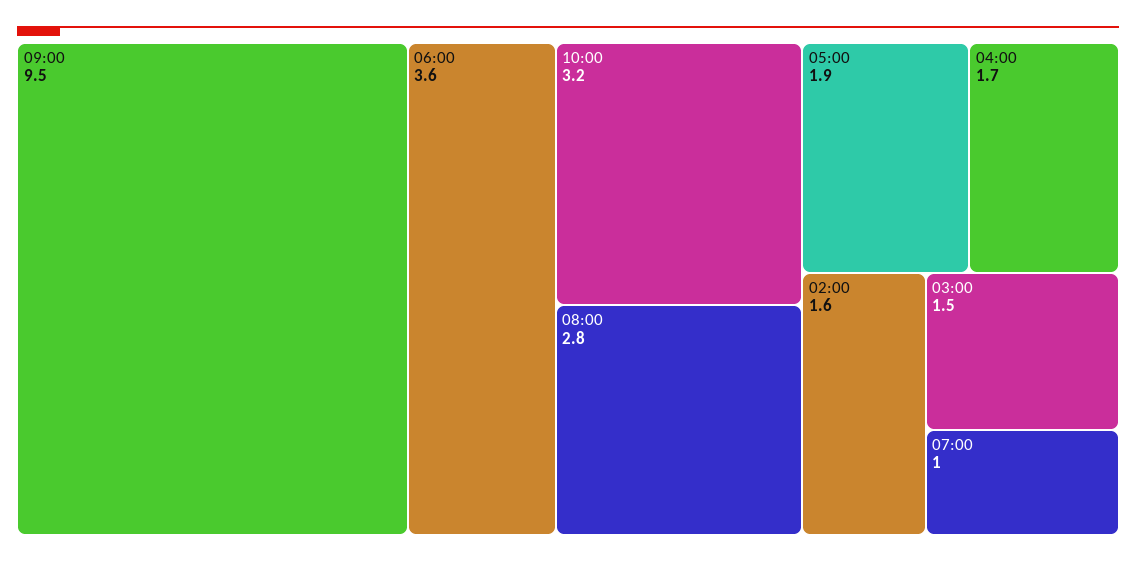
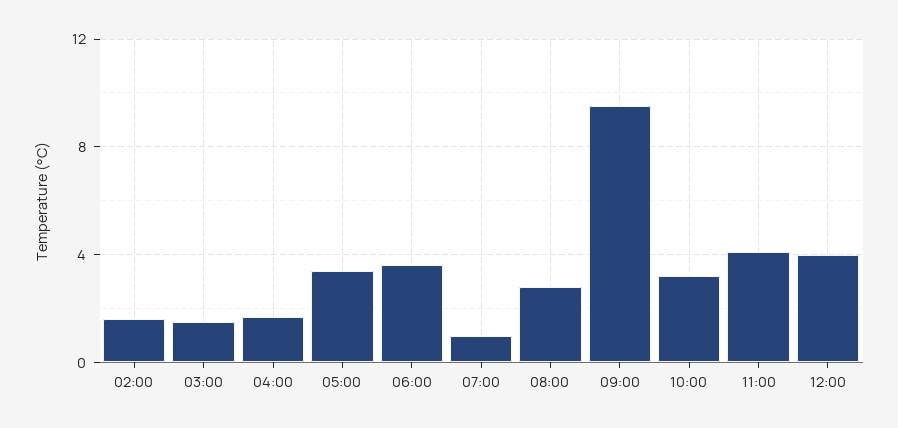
05:00: 1.9 -> 3.5
11:00: none -> 4
12:00: none -> 4

